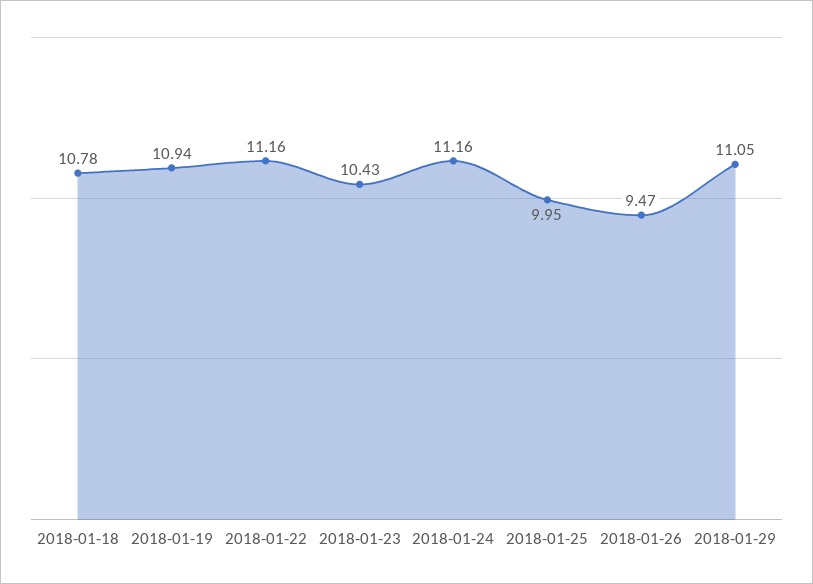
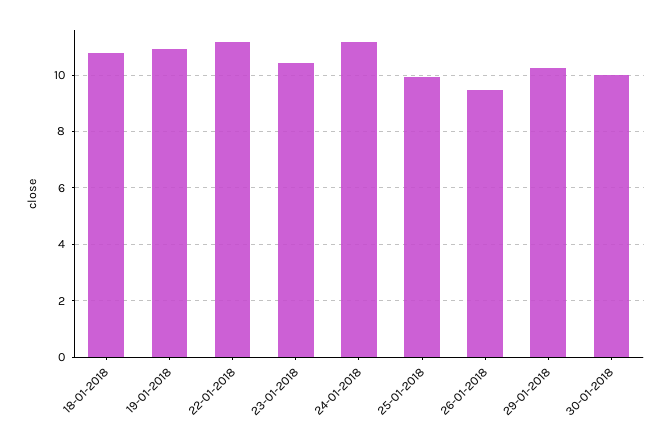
2018-01-29: 11.05 -> 10.25
30-01-2018: none -> 10

